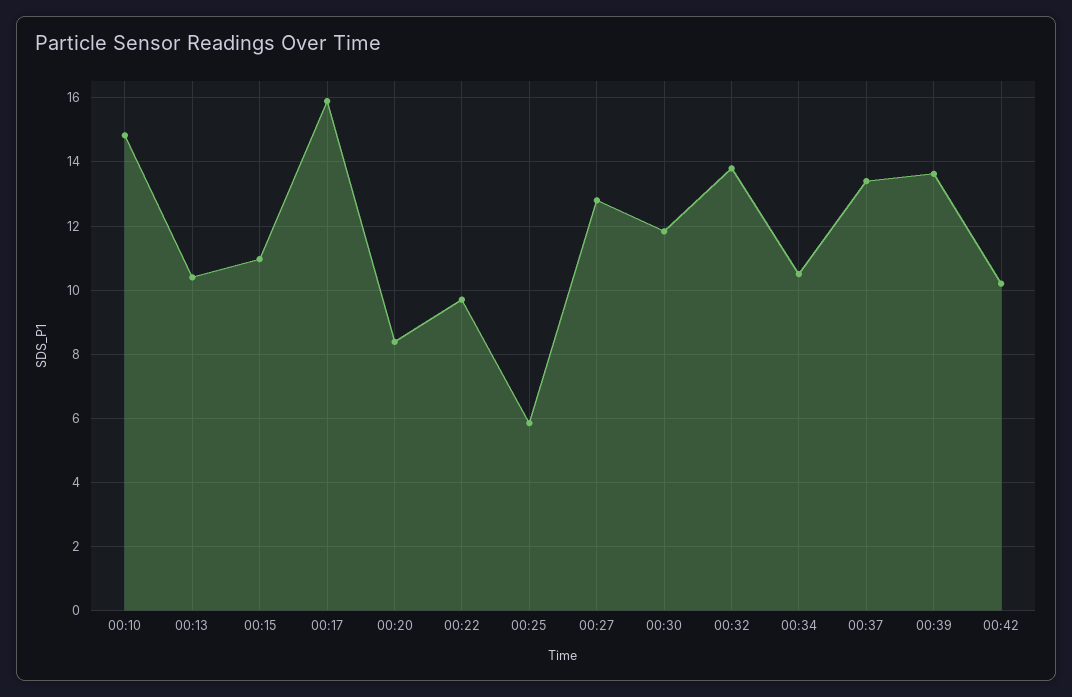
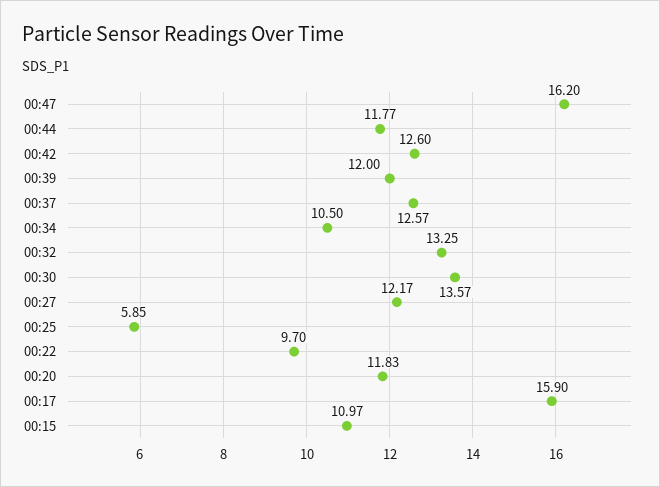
00:10: 14.8 -> none
00:13: 10.4 -> none
00:20: 8.4 -> 11.83
00:27: 12.8 -> 12.17
00:30: 11.8 -> 13.57
00:32: 13.8 -> 13.25
00:37: 13.4 -> 12.57
00:39: 13.6 -> 12
00:42: 10.2 -> 12.6
00:47: none -> 16.2
00:44: none -> 11.77

